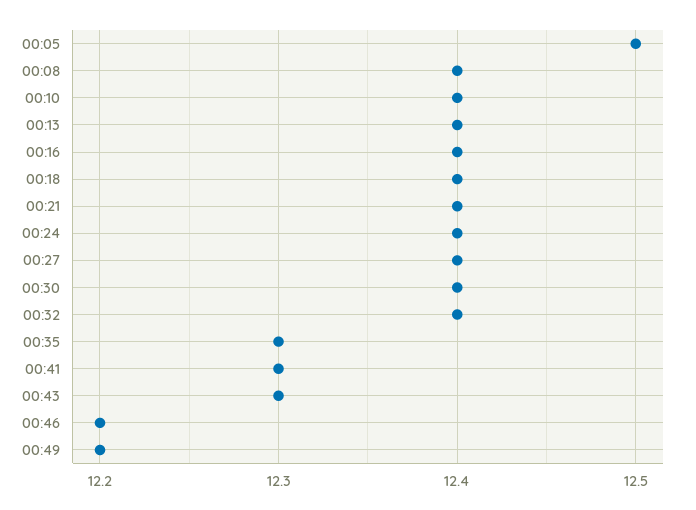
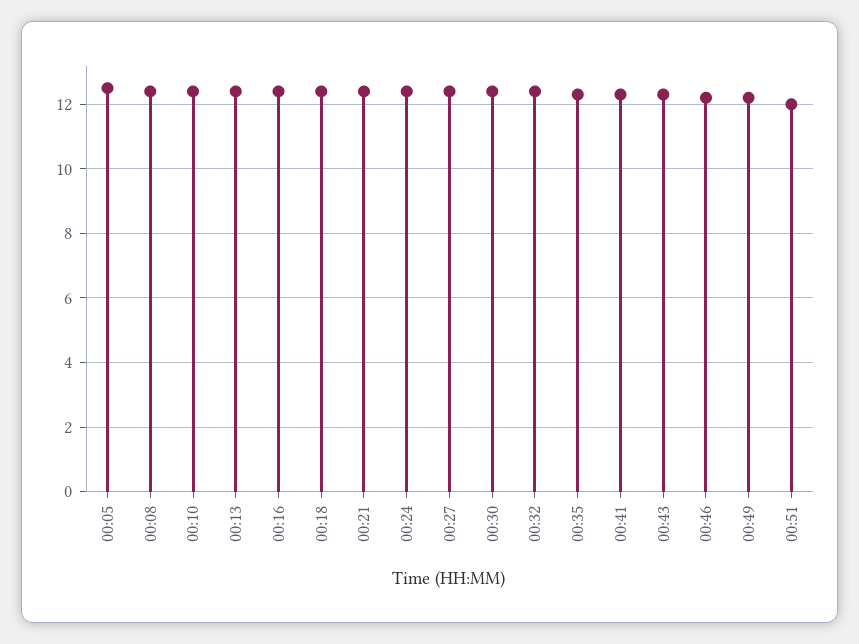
00:51: none -> 12

